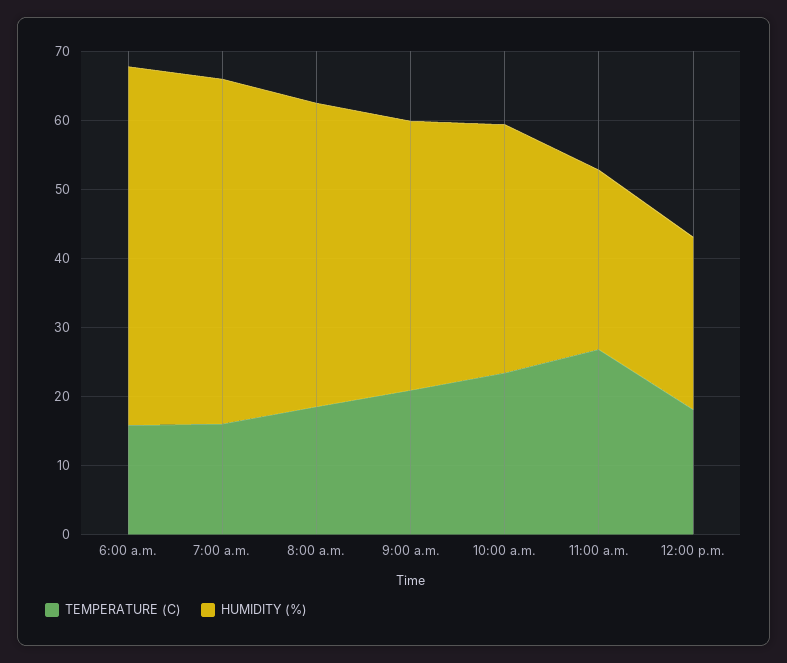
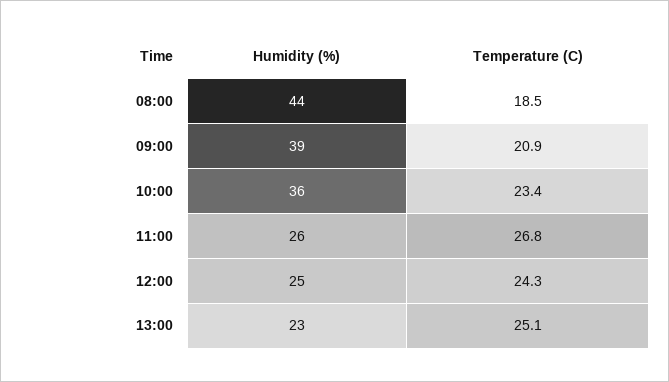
TEMPERATURE (C), 6:00 a.m.: 16 -> none
HUMIDITY (%), 6:00 a.m.: 52 -> none
TEMPERATURE (C), 7:00 a.m.: 16 -> none
HUMIDITY (%), 7:00 a.m.: 50 -> none
TEMPERATURE (C), 12:00 p.m.: 18 -> 24.3
HUMIDITY (%), 13:00: none -> 23
TEMPERATURE (C), 13:00: none -> 25.1

